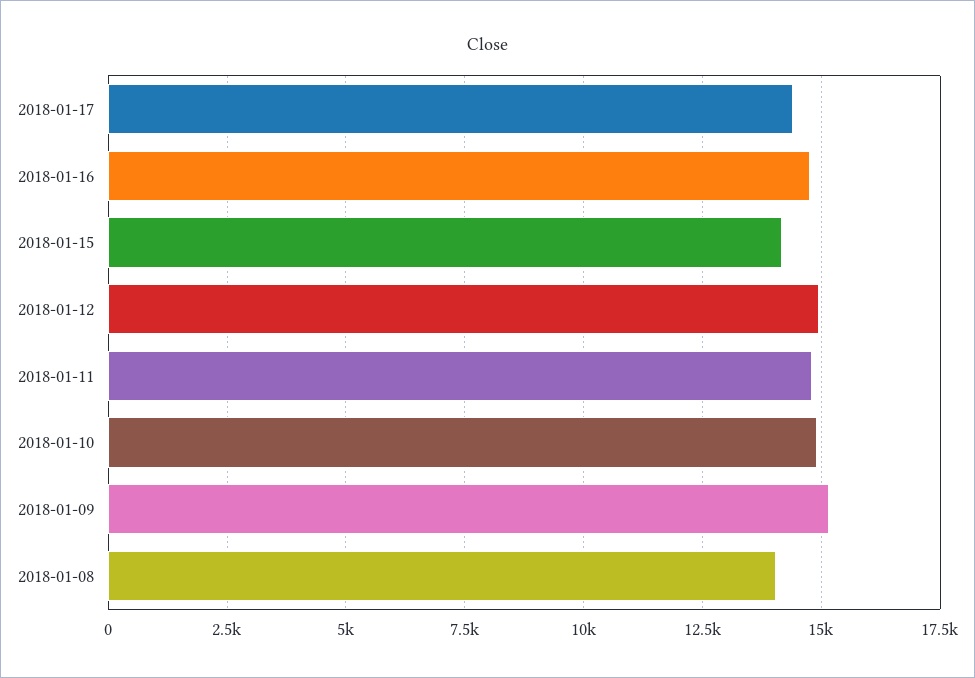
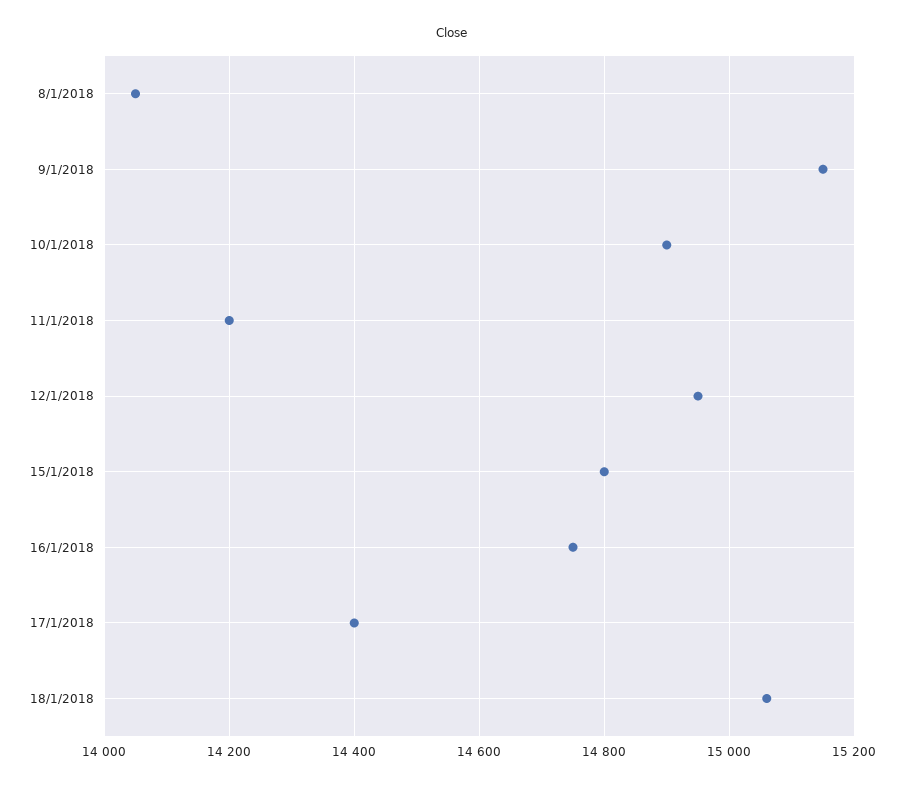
2018-01-15: 14250 -> 14800
2018-01-11: 14750 -> 14200
18/1/2018: none -> 15060

